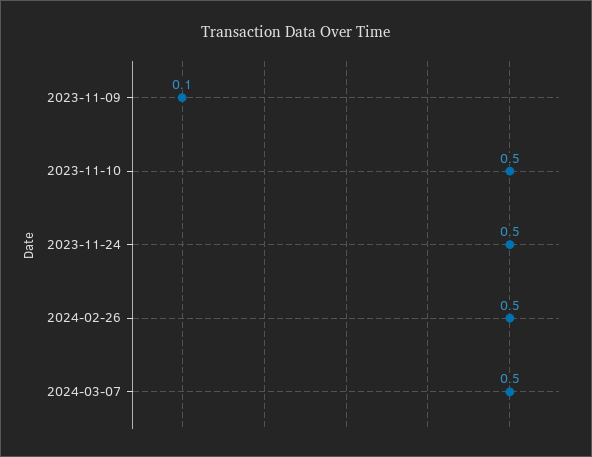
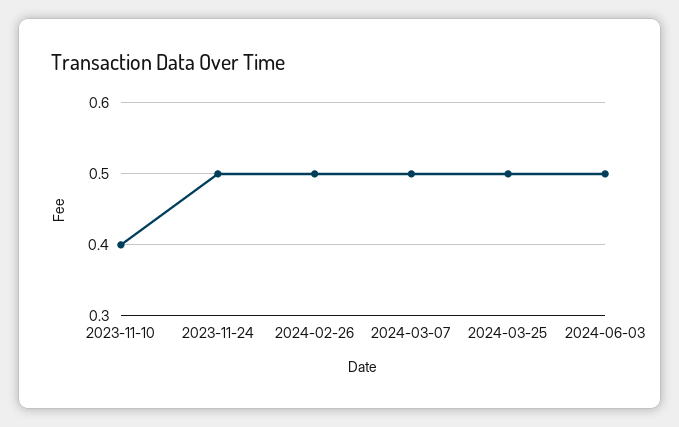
2023-11-09: 0.1 -> none
2023-11-10: 0.5 -> 0.4
2024-03-25: none -> 0.5
2024-06-03: none -> 0.5

